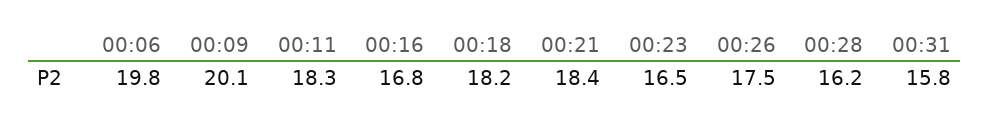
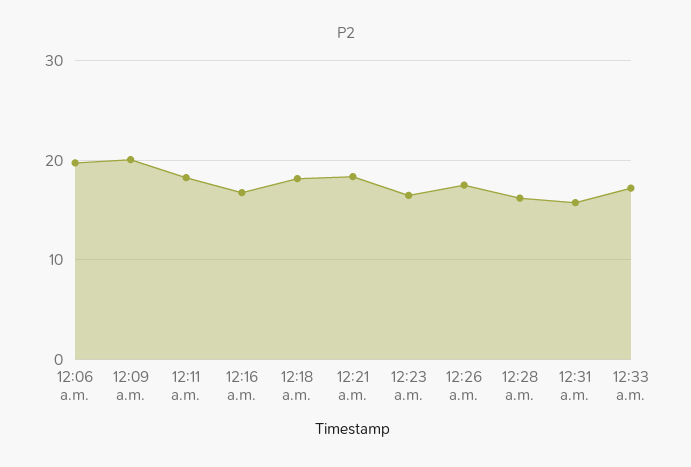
12:33 a.m.: none -> 17

